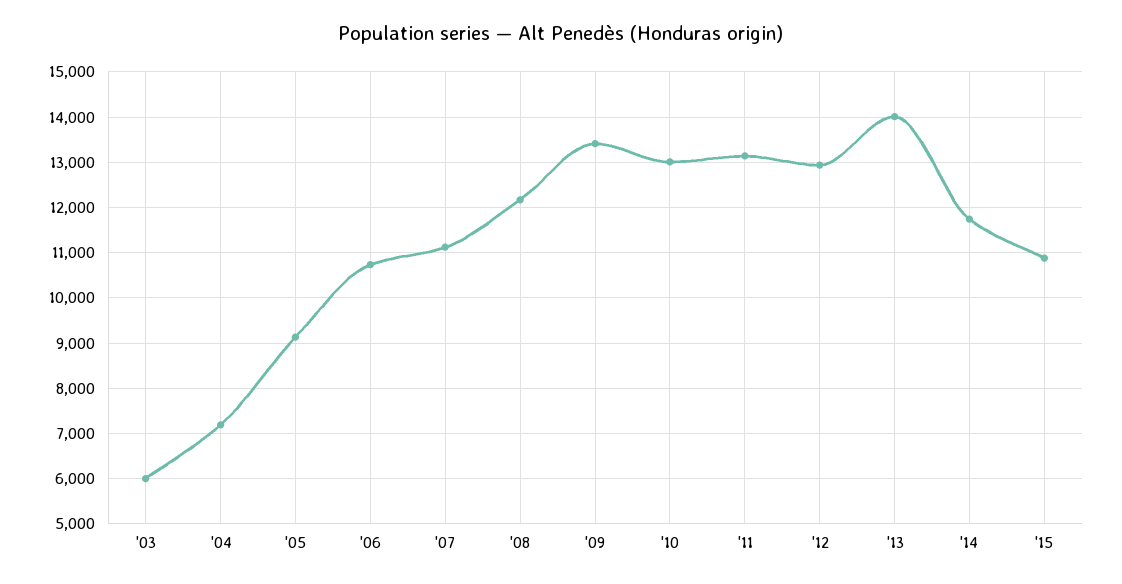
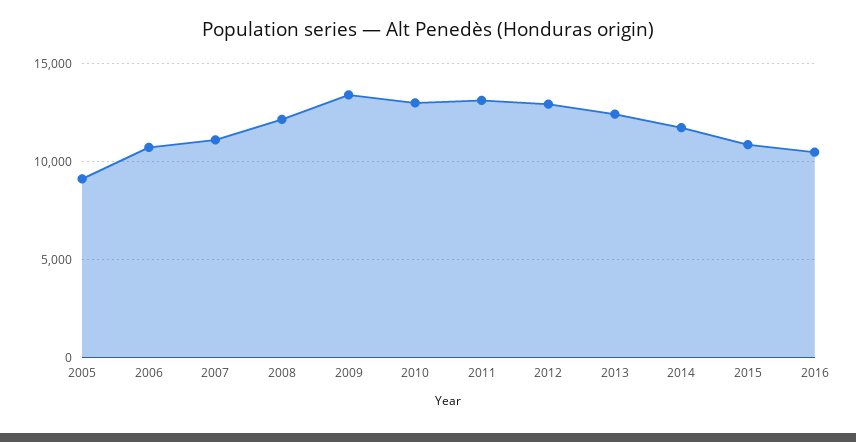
'03: 6000 -> none
'04: 7200 -> none
'13: 14000 -> 12500
2016: none -> 10500

